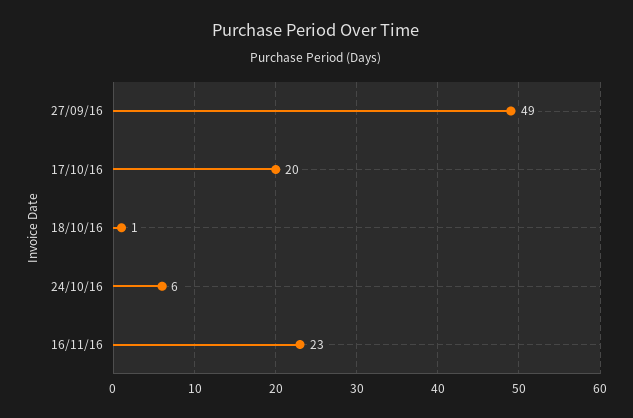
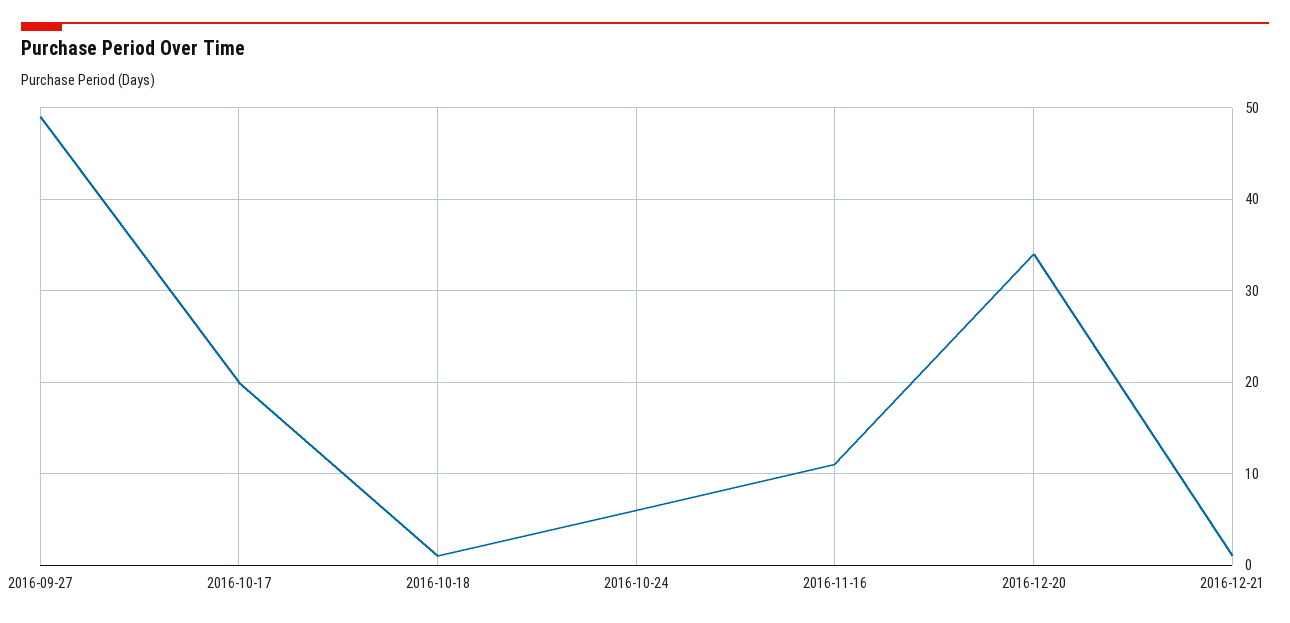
16/11/16: 23 -> 11
2016-12-20: none -> 34
2016-12-21: none -> 1

